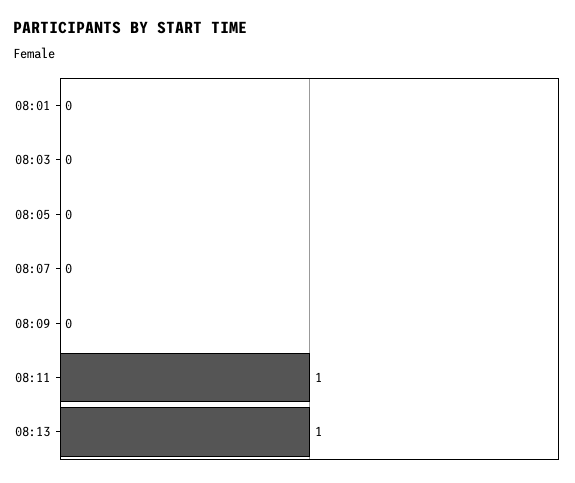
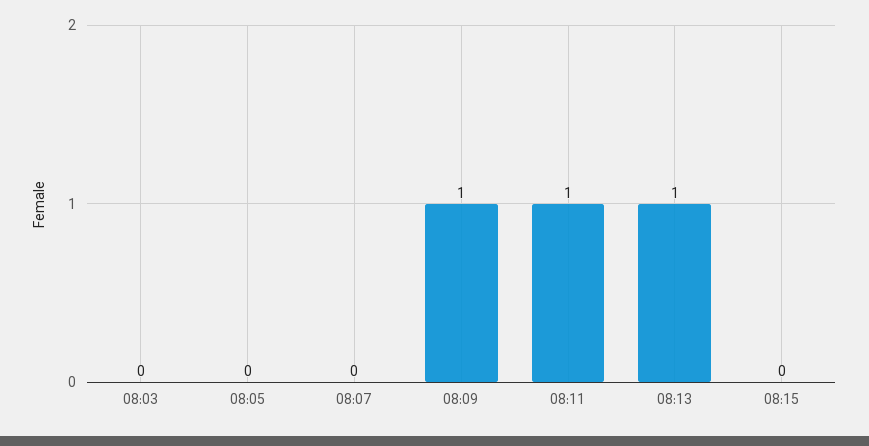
08:01: 0 -> none
08:09: 0 -> 1
08:15: none -> 0

